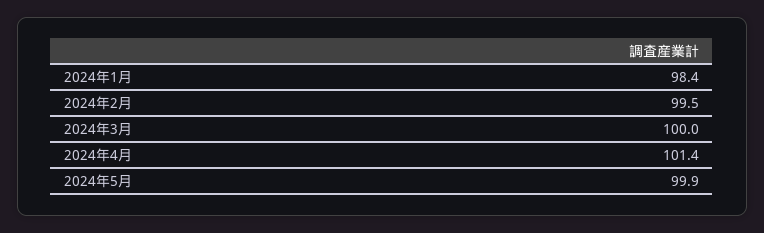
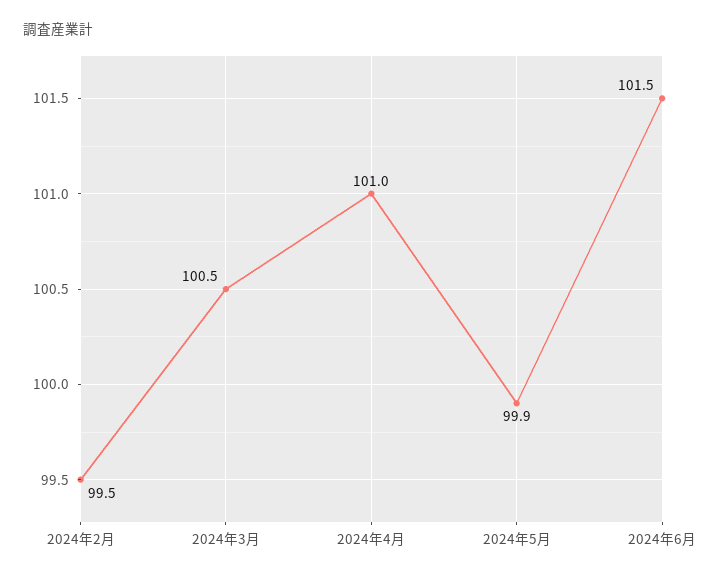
2024年1月: 98.4 -> none
2024年3月: 100 -> 100.5
2024年4月: 101.4 -> 101
2024年6月: none -> 101.5

